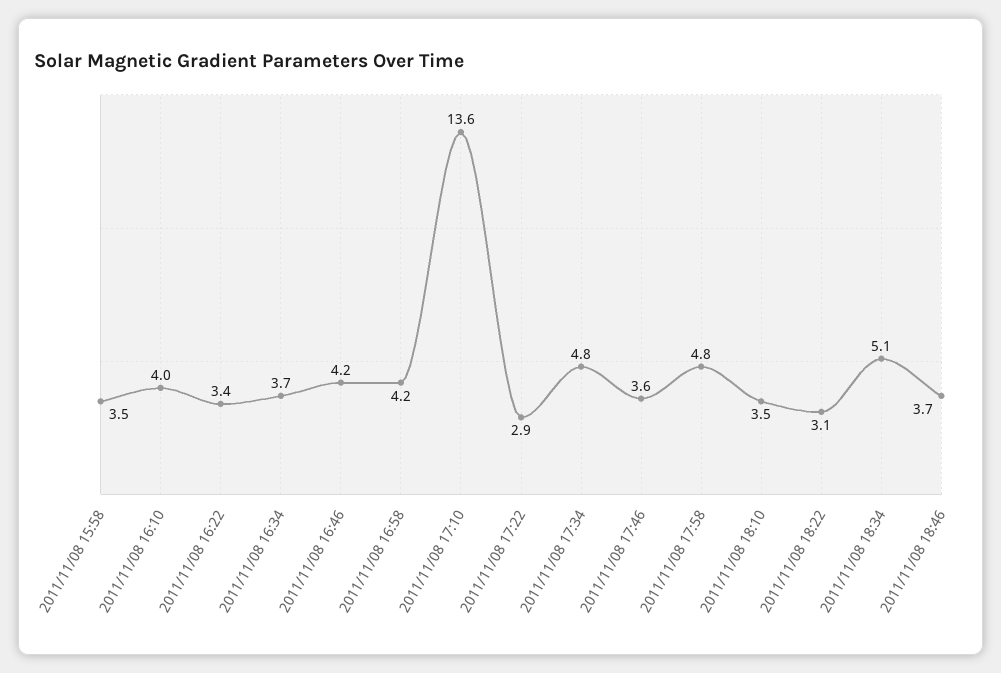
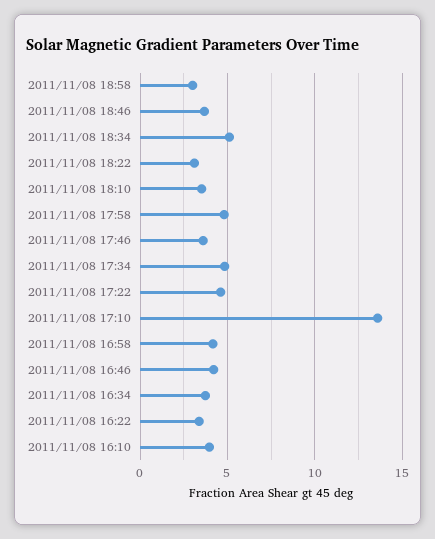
2011/11/08 15:58: 3.5 -> none
2011/11/08 17:22: 2.9 -> 4.5
2011/11/08 18:58: none -> 3

